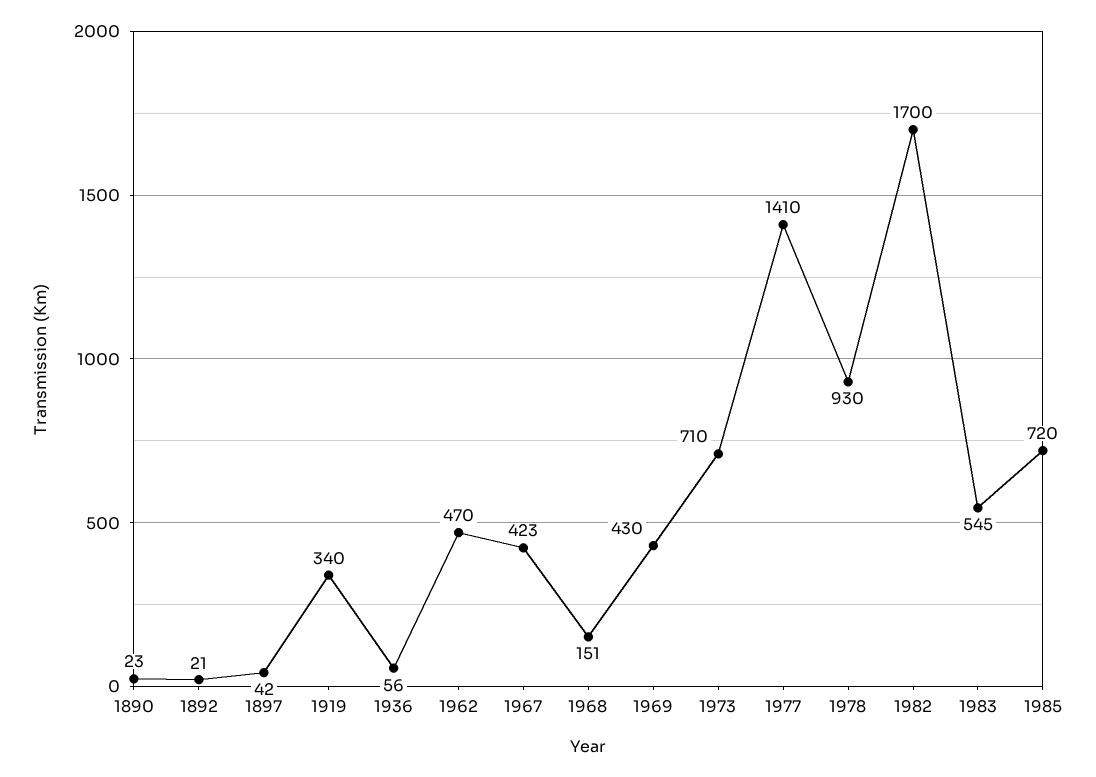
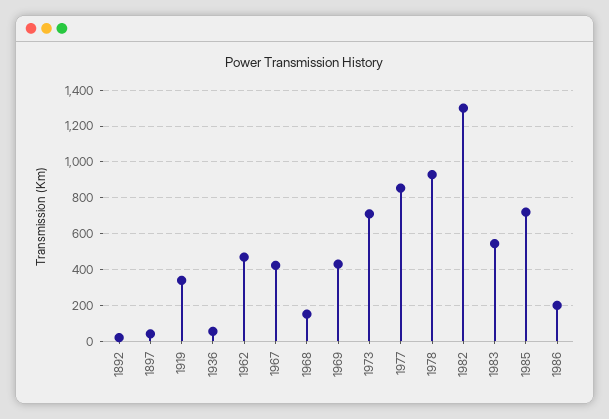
1890: 23 -> none
1977: 1410 -> 850
1982: 1700 -> 1300
1986: none -> 200

